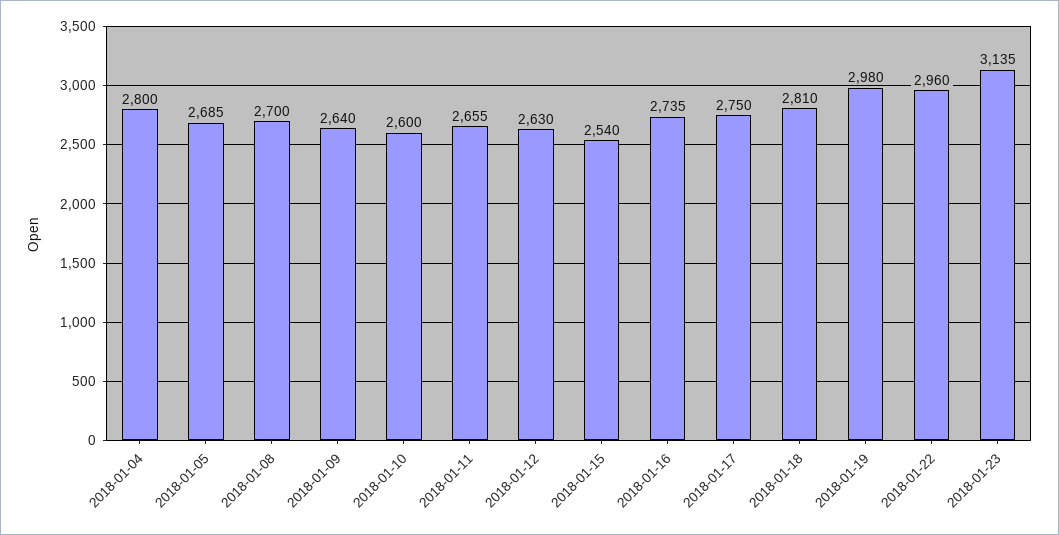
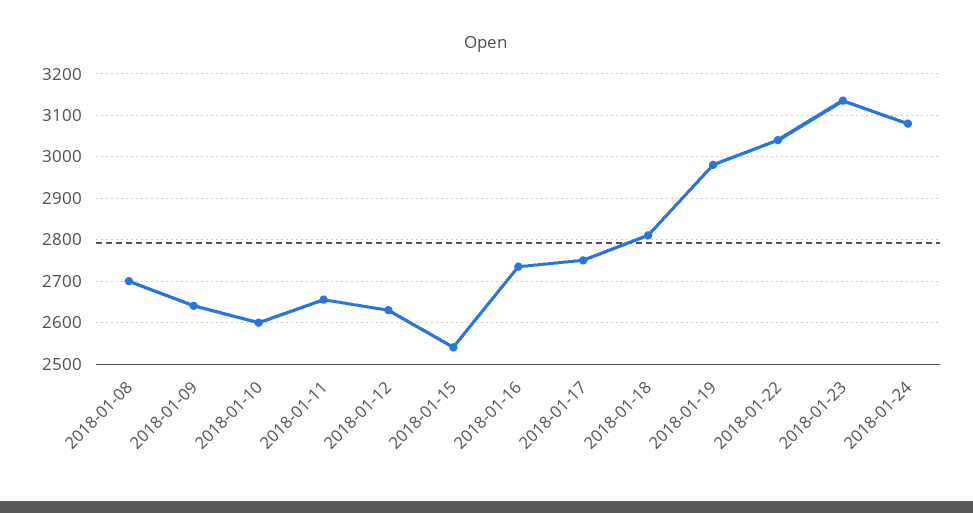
2018-01-04: 2800 -> none
2018-01-05: 2685 -> none
2018-01-22: 2960 -> 3040
2018-01-24: none -> 3080

